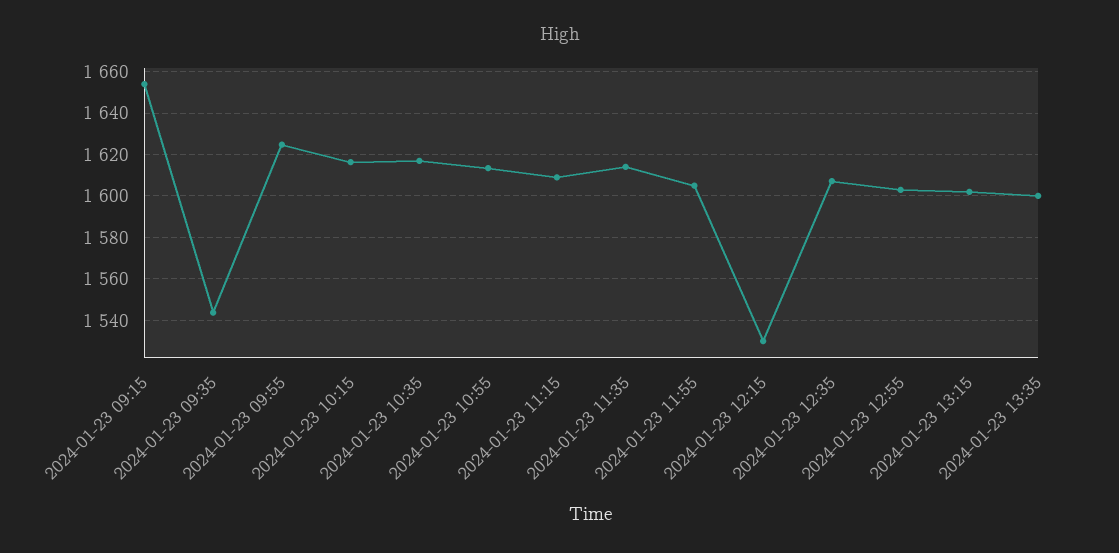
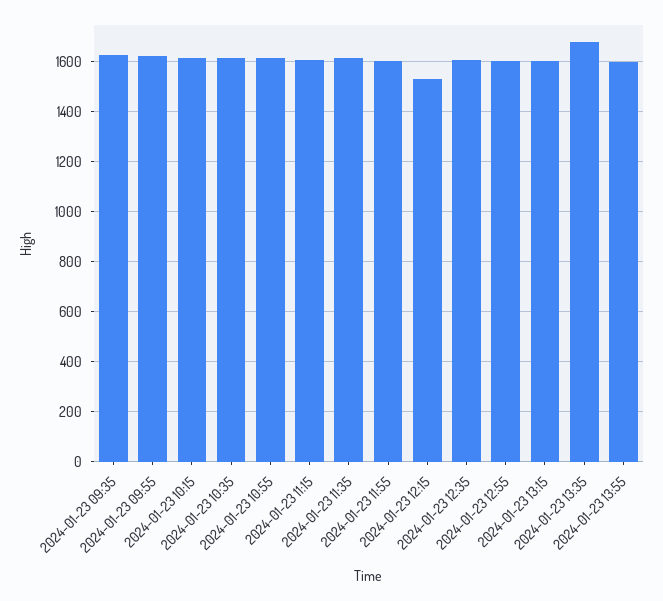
2024-01-23 09:15: 1655 -> none
2024-01-23 09:35: 1545 -> 1625
2024-01-23 13:35: 1600 -> 1675
2024-01-23 13:55: none -> 1600

